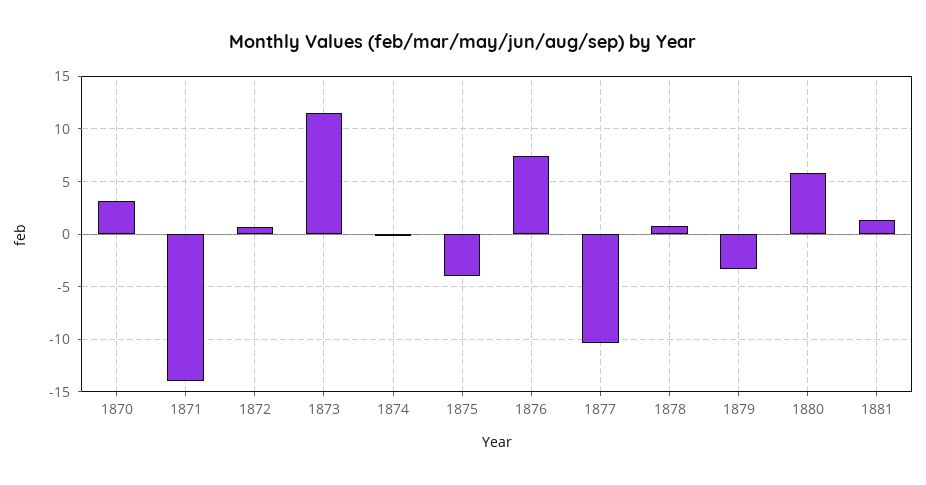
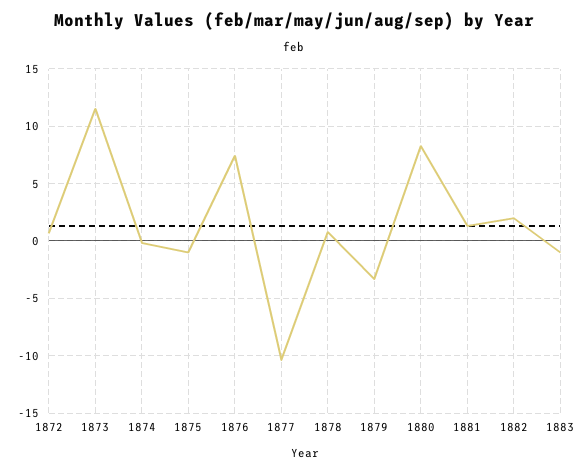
1870: 3 -> none
1871: -14 -> none
1875: -4 -> -1
1880: 6 -> 8
1882: none -> 2
1883: none -> -1

